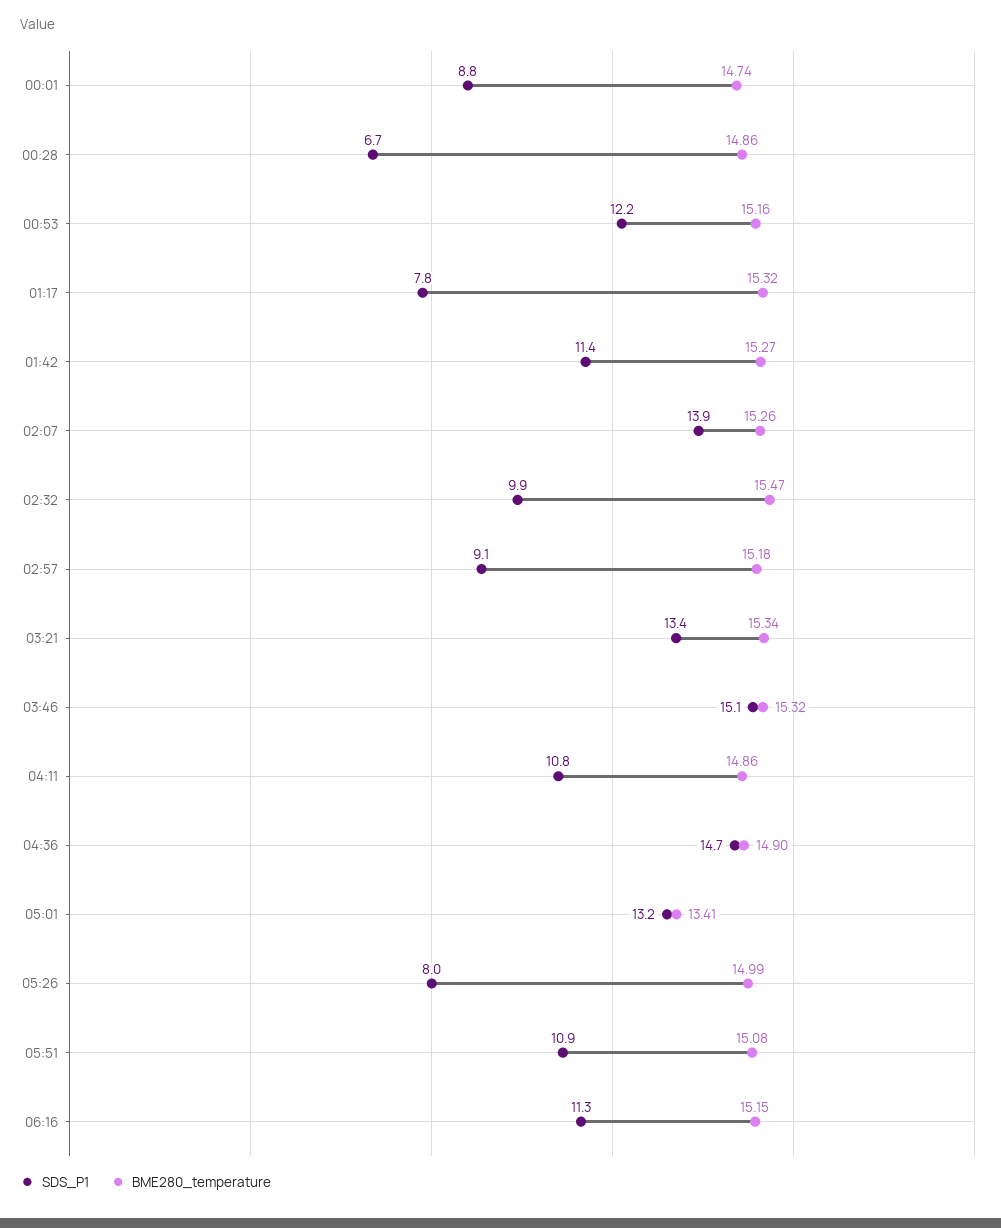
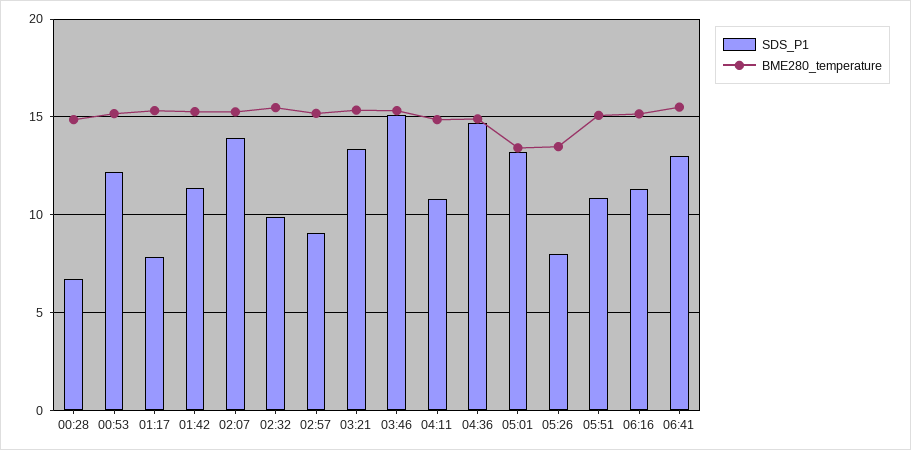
SDS_P1, 00:01: 8.8 -> none
BME280_temperature, 00:01: 14.74 -> none
BME280_temperature, 05:26: 14.99 -> 13.5
SDS_P1, 06:41: none -> 13
BME280_temperature, 06:41: none -> 15.5

